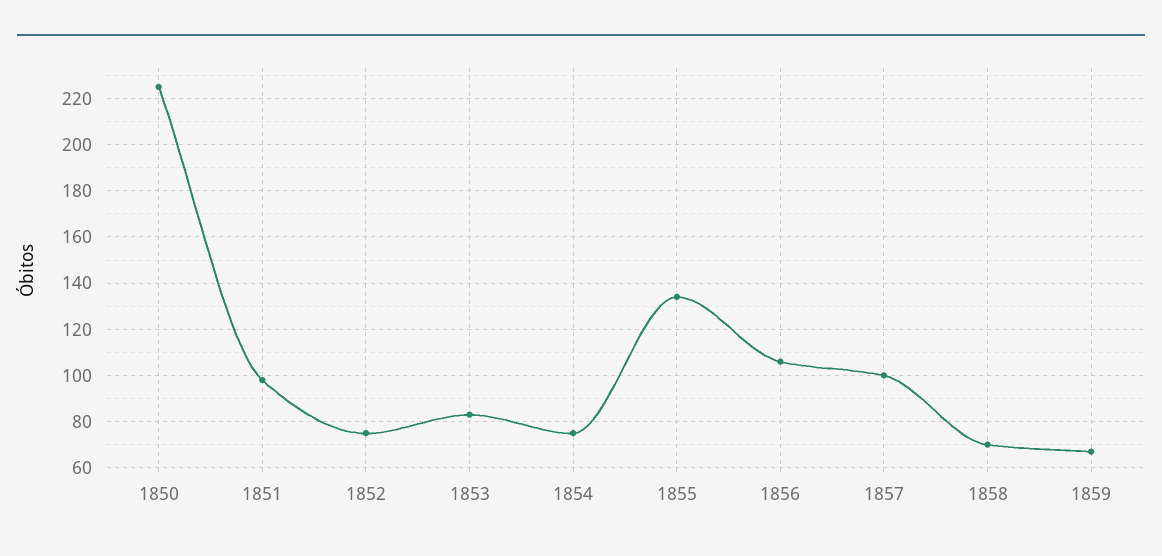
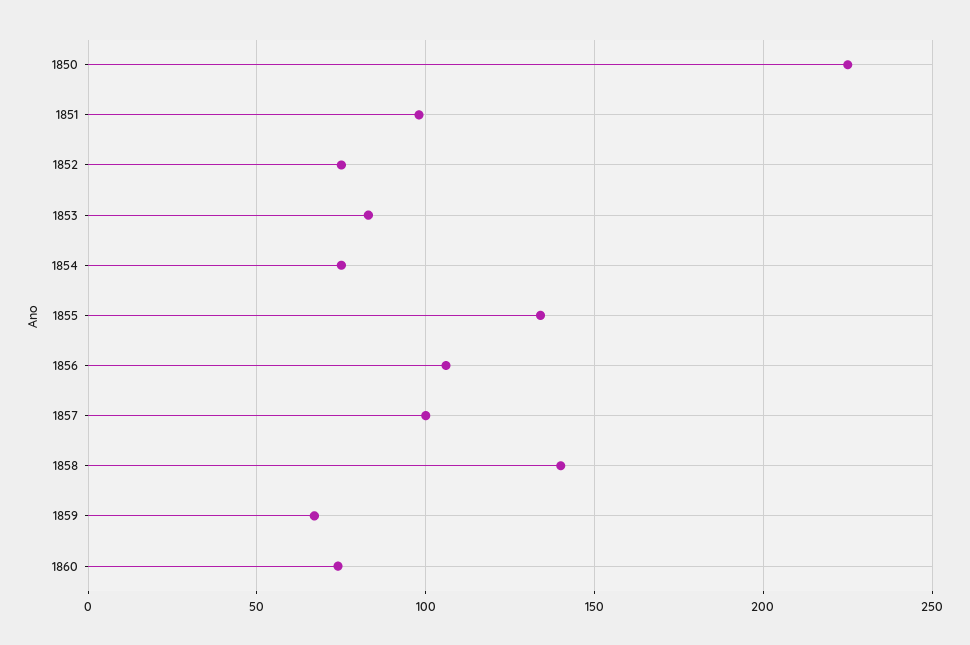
1858: 70 -> 140
1860: none -> 75

